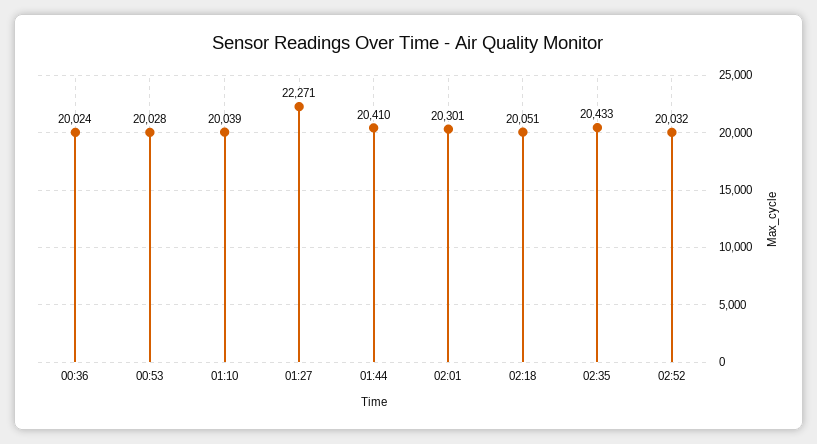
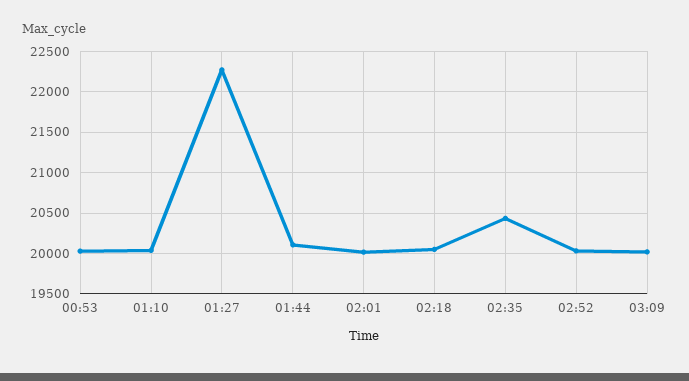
00:36: 20024 -> none
01:44: 20410 -> 20100
02:01: 20301 -> 20000
03:09: none -> 20000

